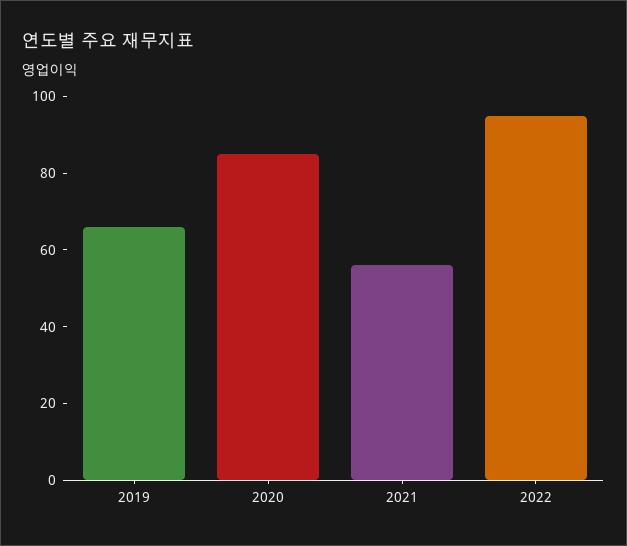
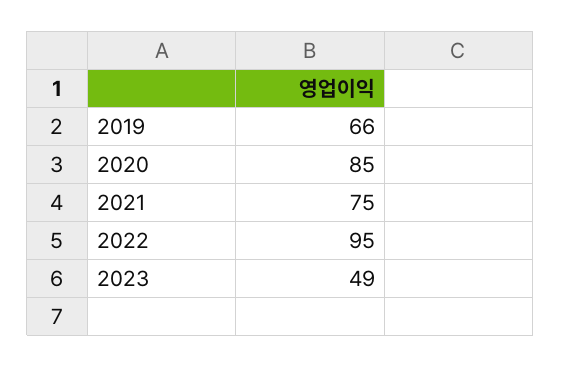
2021: 55 -> 75
2023: none -> 49

